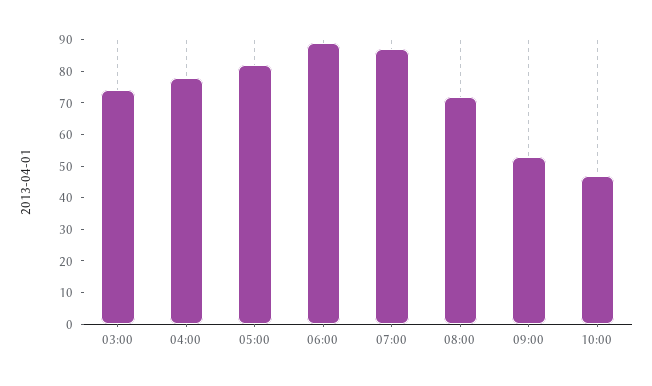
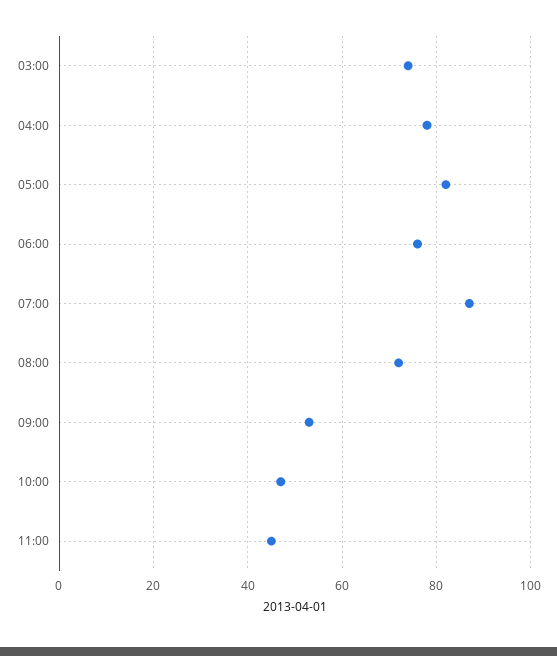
06:00: 90 -> 75
11:00: none -> 45

